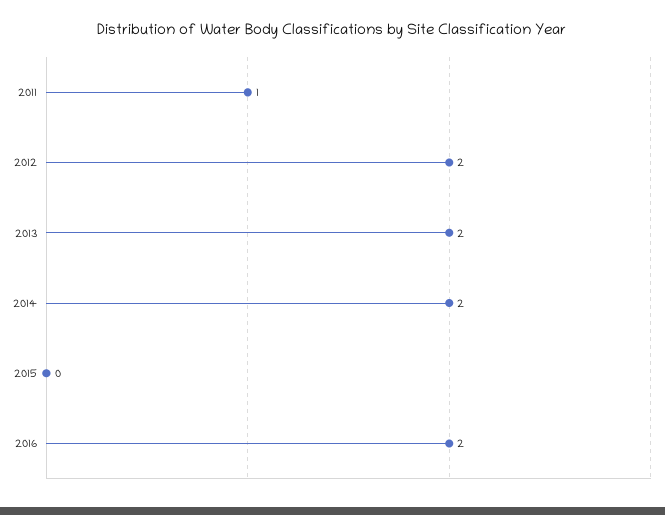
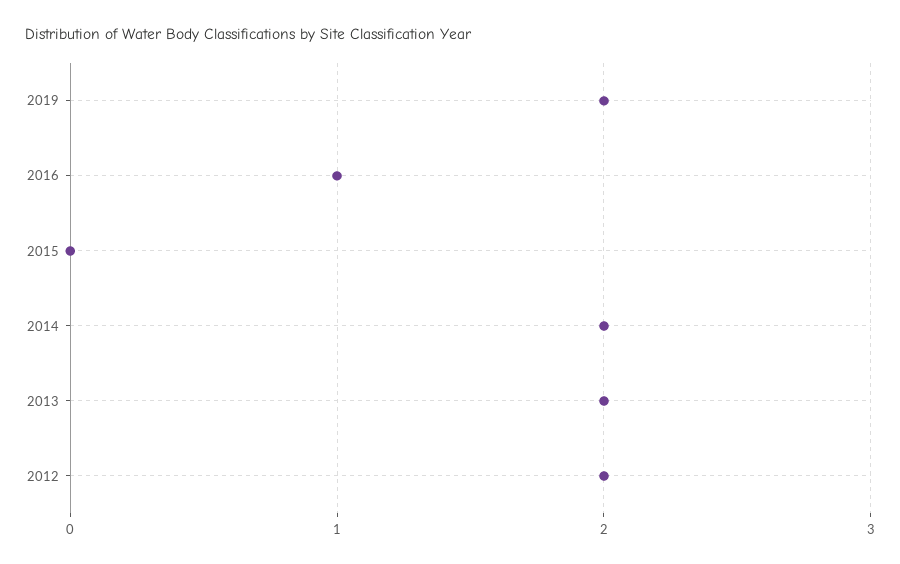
2011: 1 -> none
2016: 2 -> 1
2019: none -> 2

